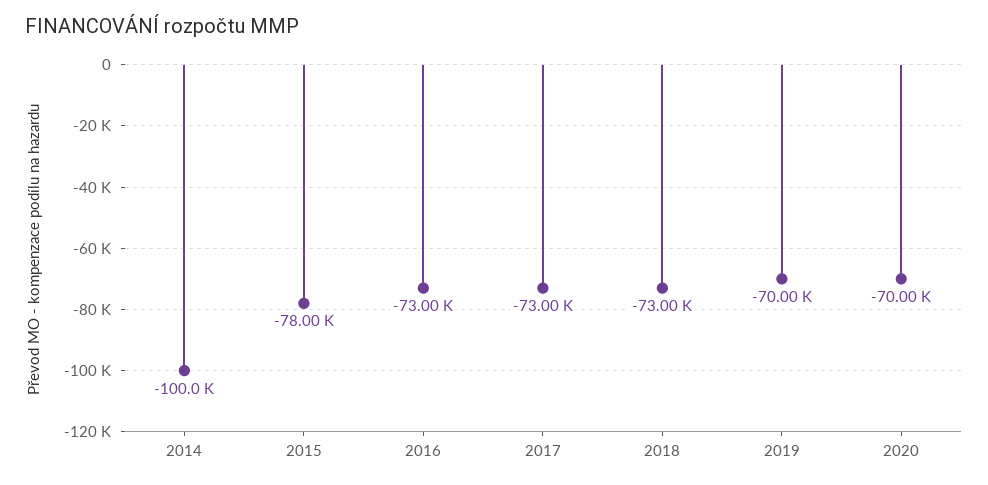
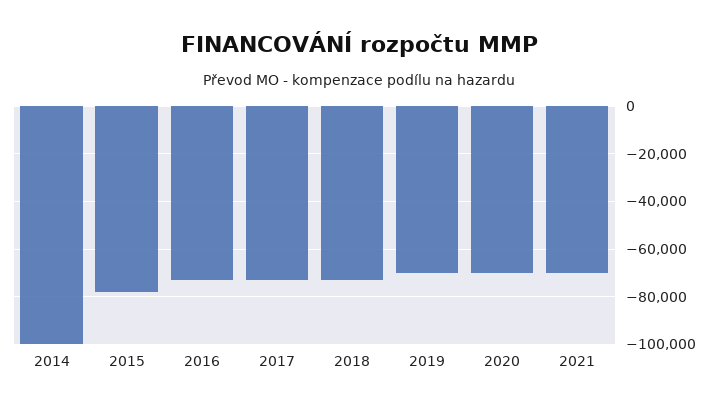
2021: none -> -70000

